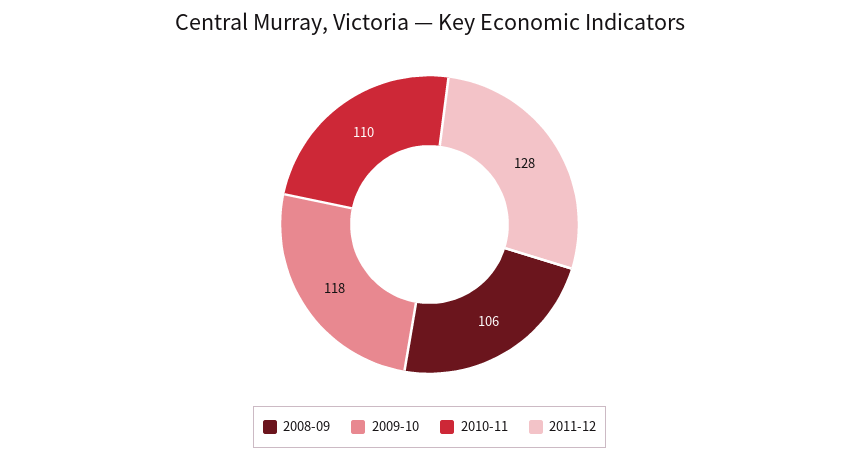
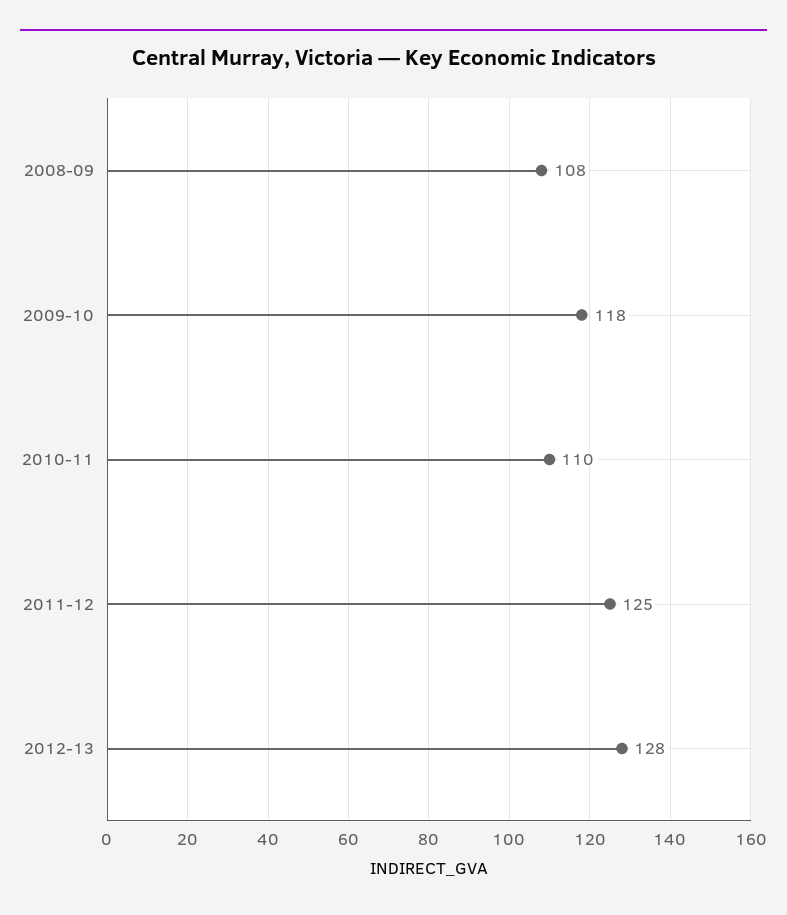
2008-09: 106 -> 108
2011-12: 128 -> 125
2012-13: none -> 128

